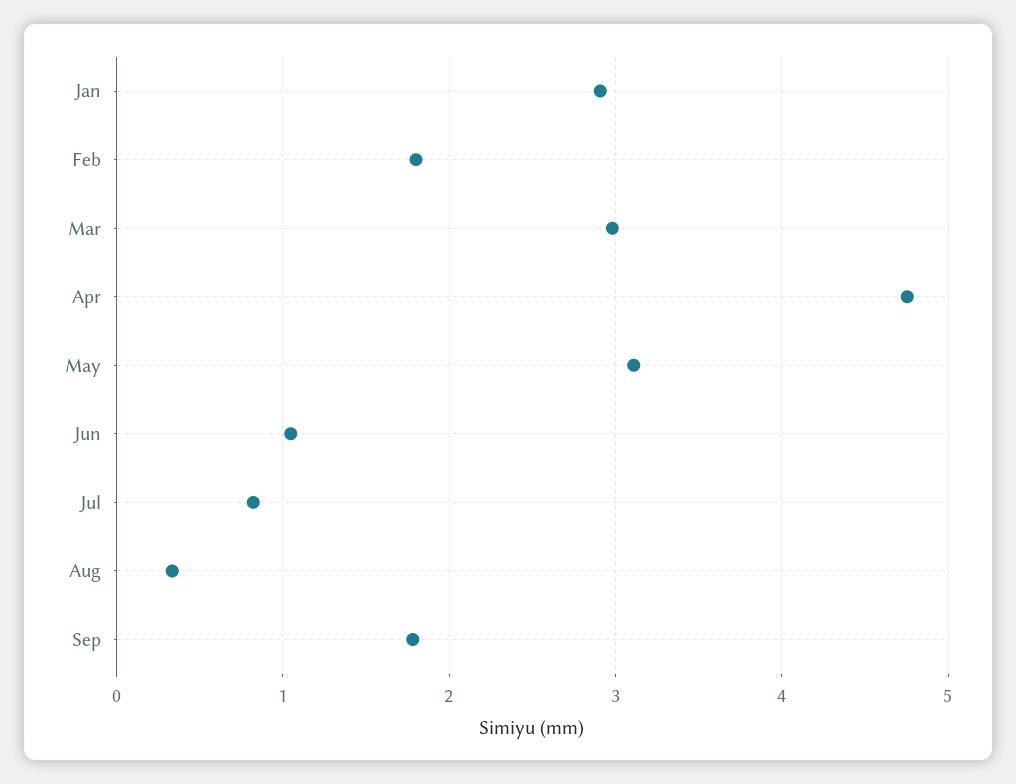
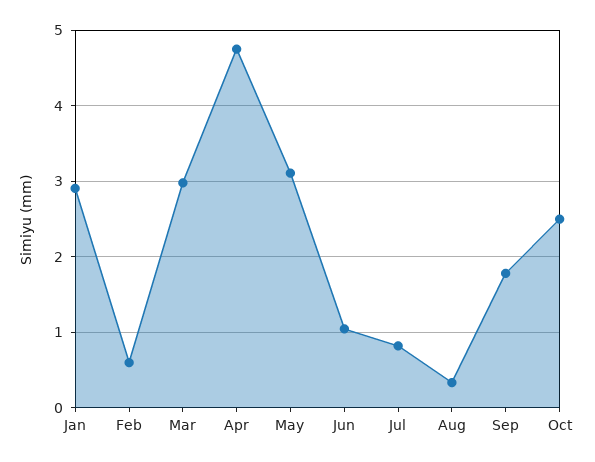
Feb: 1.8 -> 0.6
Oct: none -> 2.5

